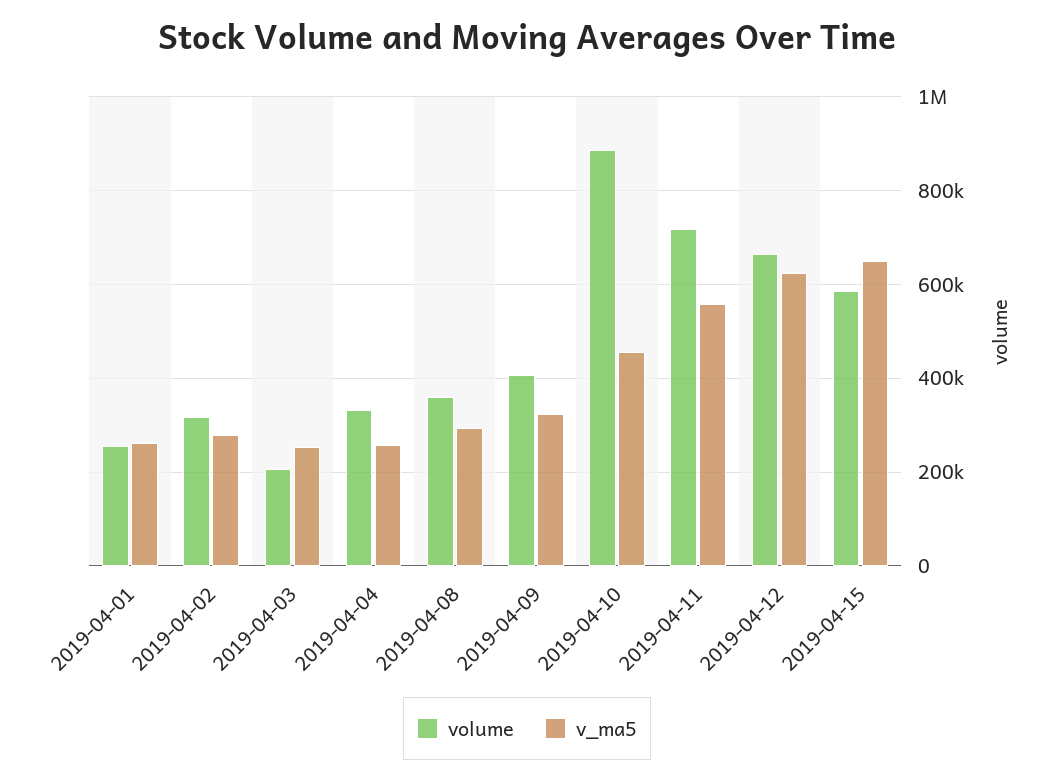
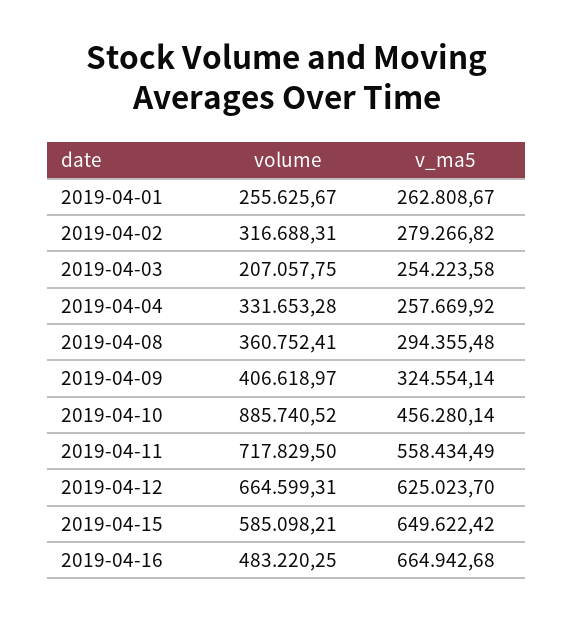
volume, 2019-04-16: none -> 483220.25
v_ma5, 2019-04-16: none -> 664942.68

